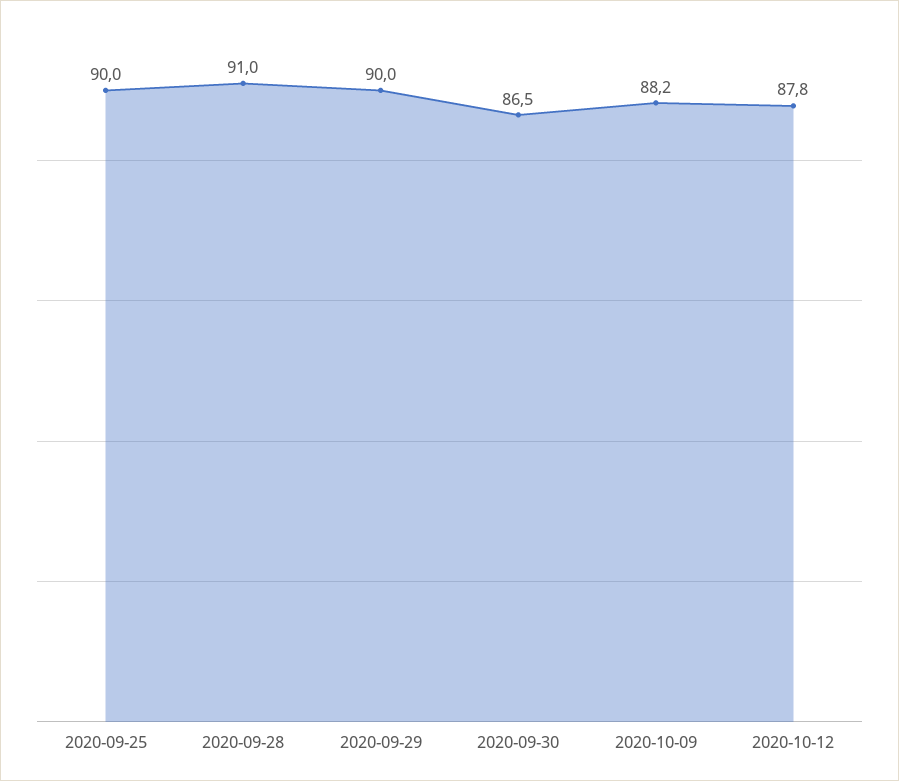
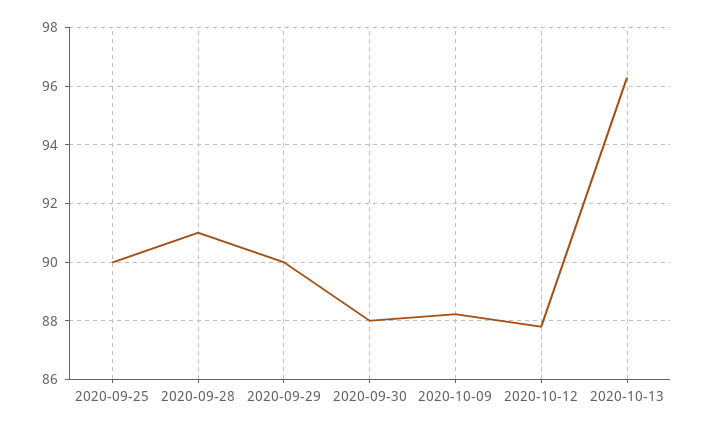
2020-09-30: 86.5 -> 88
2020-10-13: none -> 96.25

